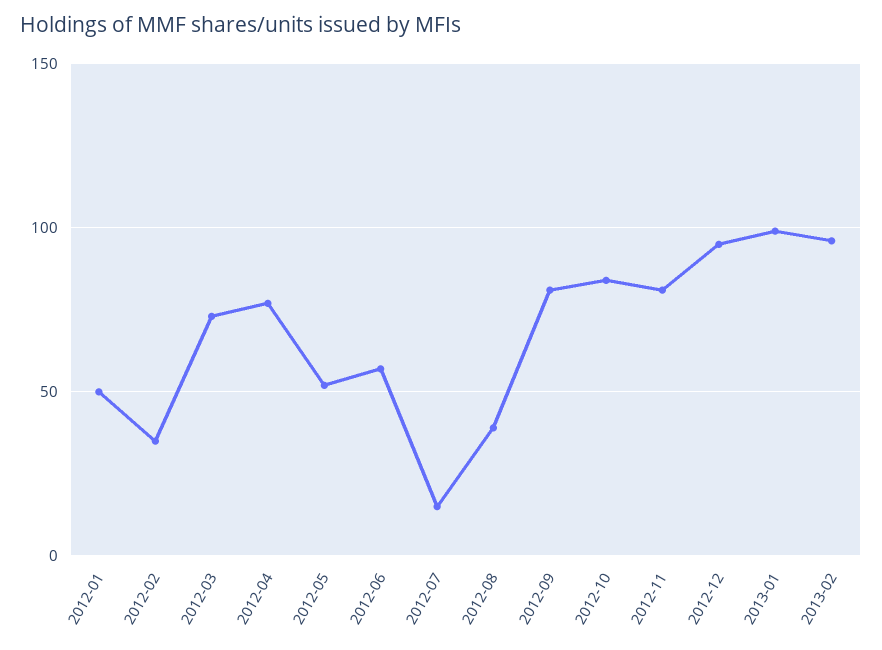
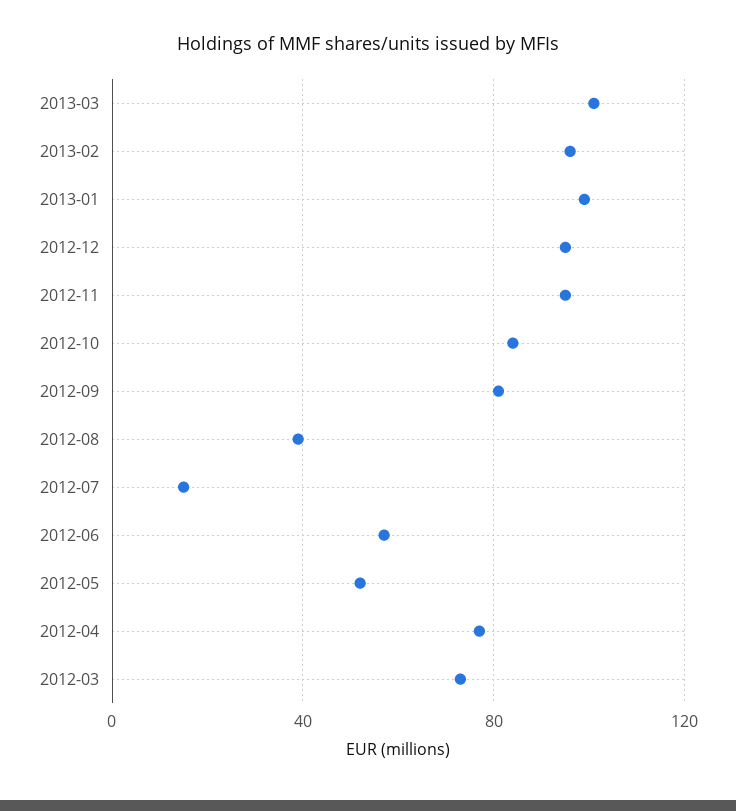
2012-01: 50 -> none
2012-02: 35 -> none
2012-11: 80 -> 95
2013-03: none -> 100

